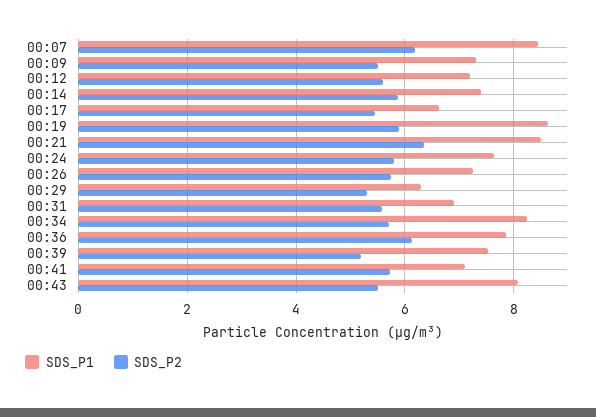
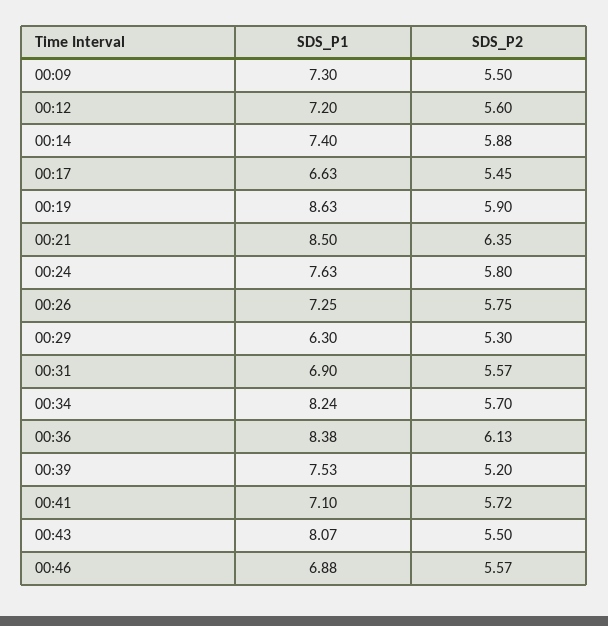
SDS_P1, 00:07: 8.4 -> none
SDS_P2, 00:07: 6.2 -> none
SDS_P1, 00:36: 7.8 -> 8.38
SDS_P1, 00:46: none -> 6.88
SDS_P2, 00:46: none -> 5.57

